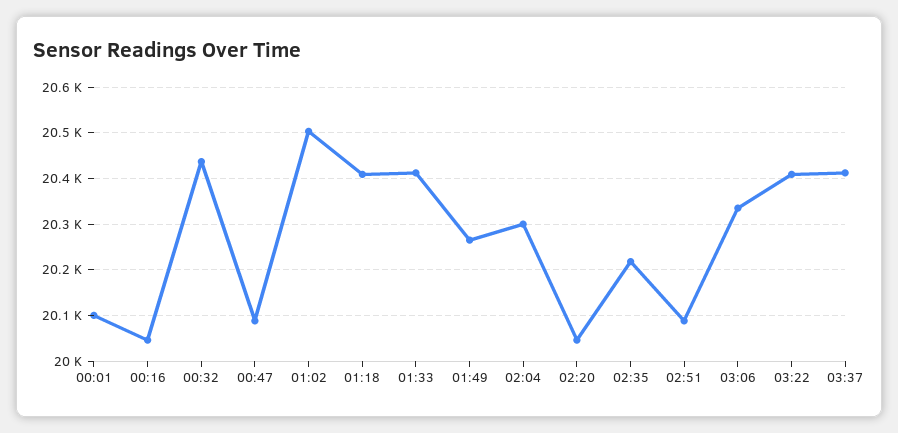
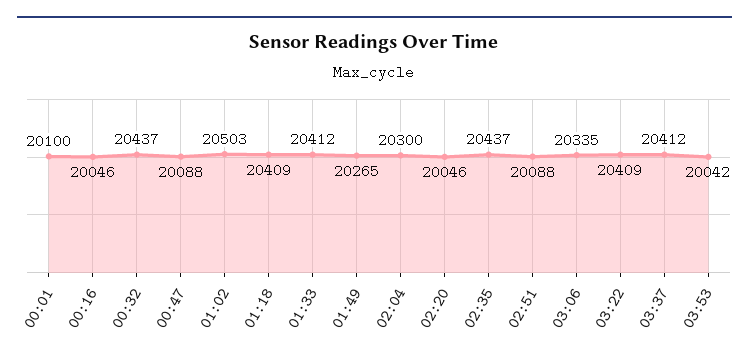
02:35: 20220 -> 20437
03:53: none -> 20042

